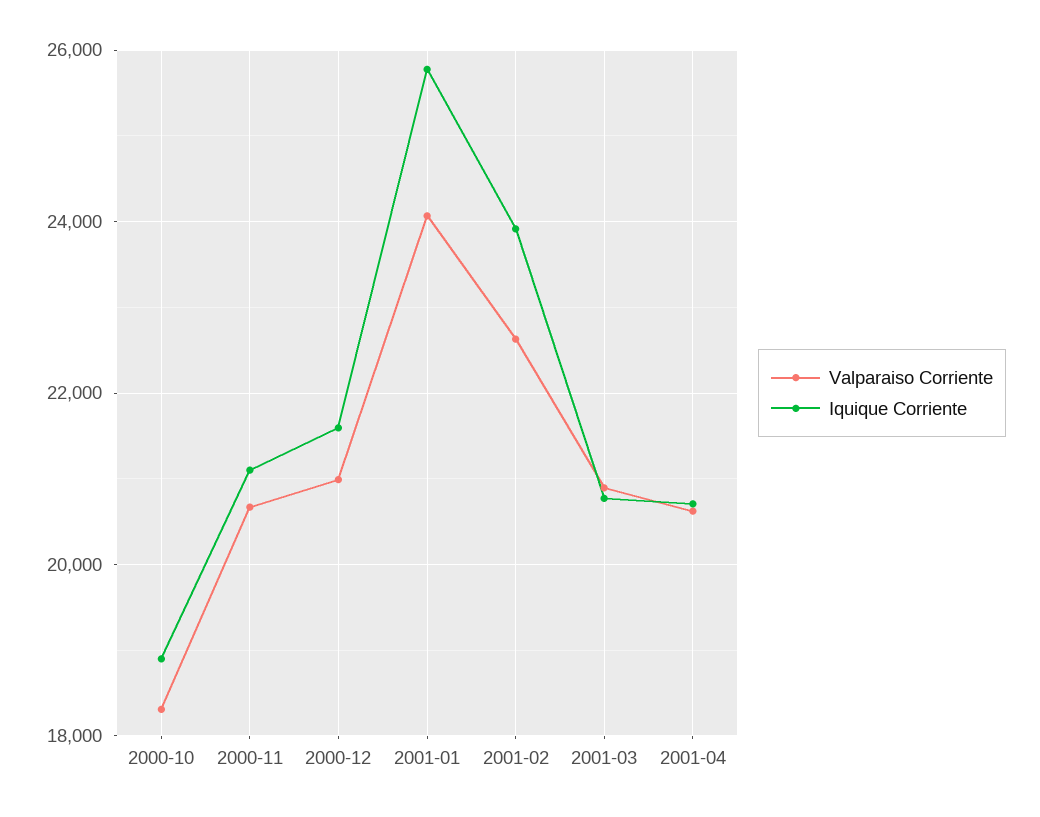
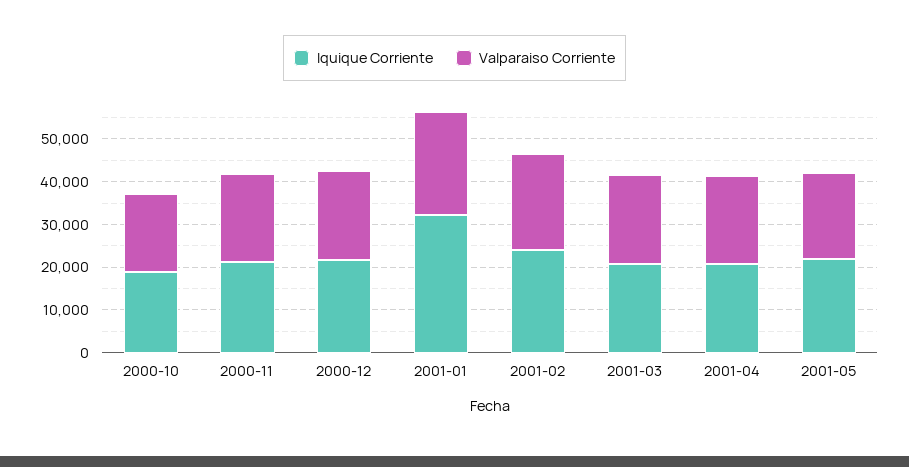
Iquique Corriente, 2001-01: 25800 -> 32000
Iquique Corriente, 2001-05: none -> 22000
Valparaiso Corriente, 2001-05: none -> 20000

